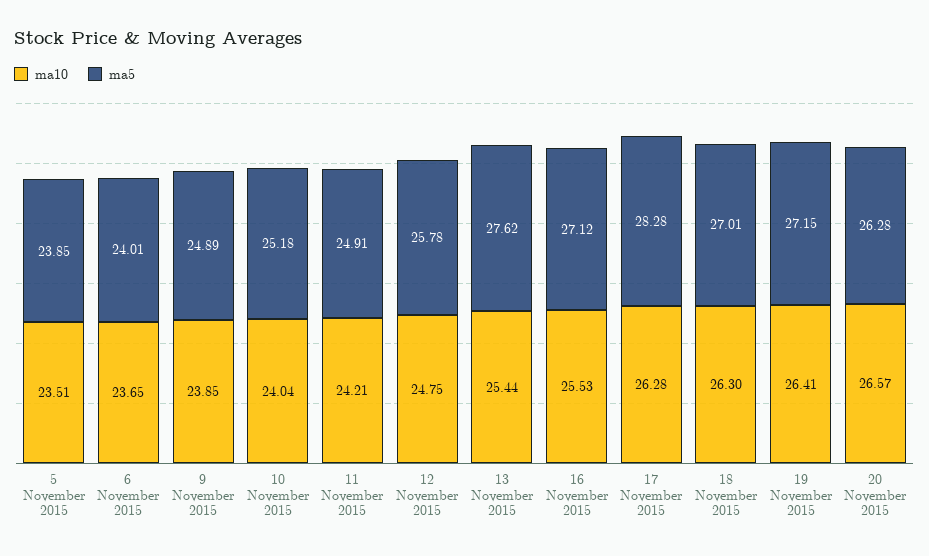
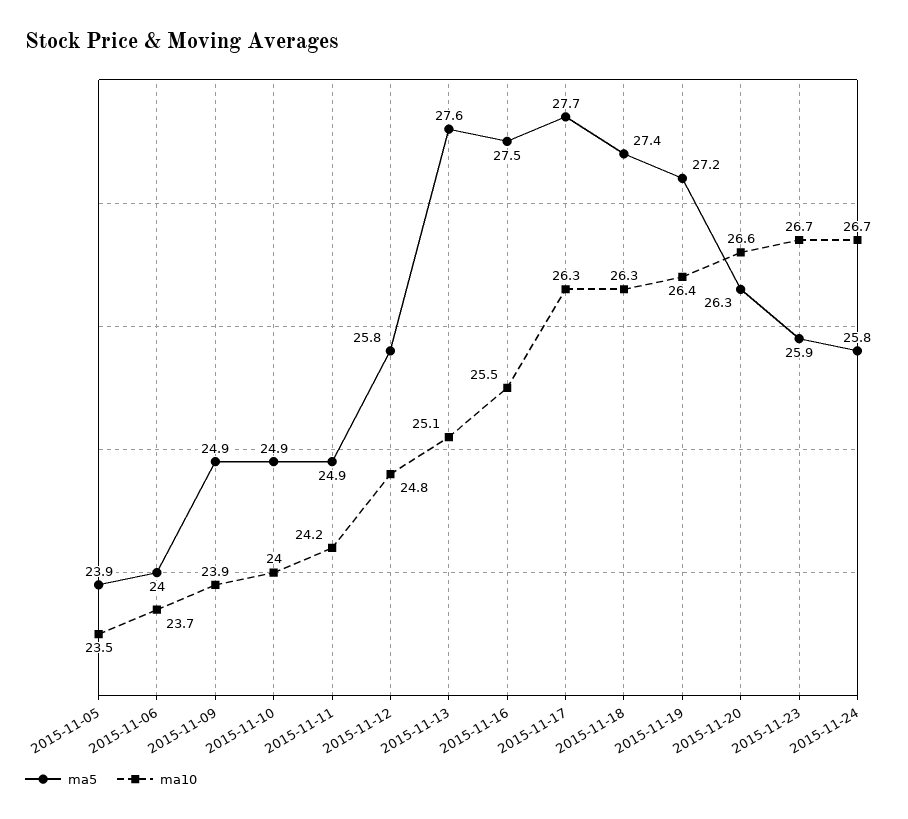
ma5, 10 November 2015: 25.18 -> 24.9
ma10, 13 November 2015: 25.44 -> 25.1
ma5, 16 November 2015: 27.12 -> 27.5
ma5, 17 November 2015: 28.28 -> 27.7
ma5, 18 November 2015: 27.01 -> 27.4
ma5, 2015-11-23: none -> 25.9
ma10, 2015-11-23: none -> 26.7
ma5, 2015-11-24: none -> 25.8
ma10, 2015-11-24: none -> 26.7

